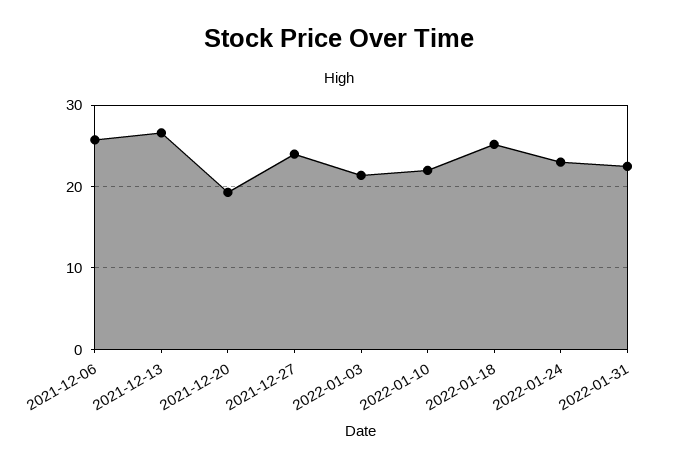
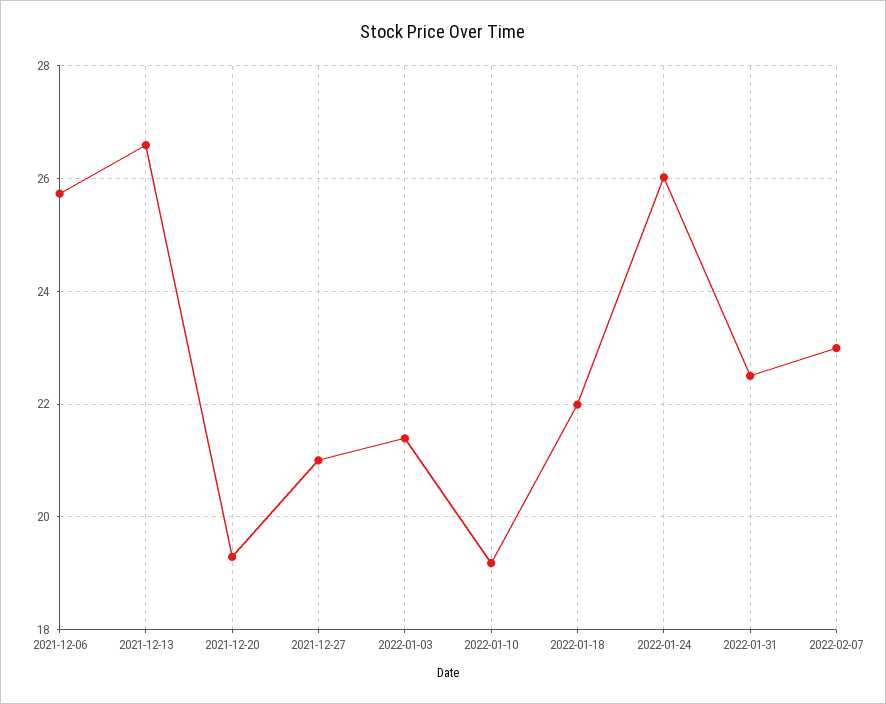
2021-12-27: 24 -> 21
2022-01-10: 22 -> 19.2
2022-01-18: 25 -> 22
2022-01-24: 23 -> 26
2022-02-07: none -> 23

